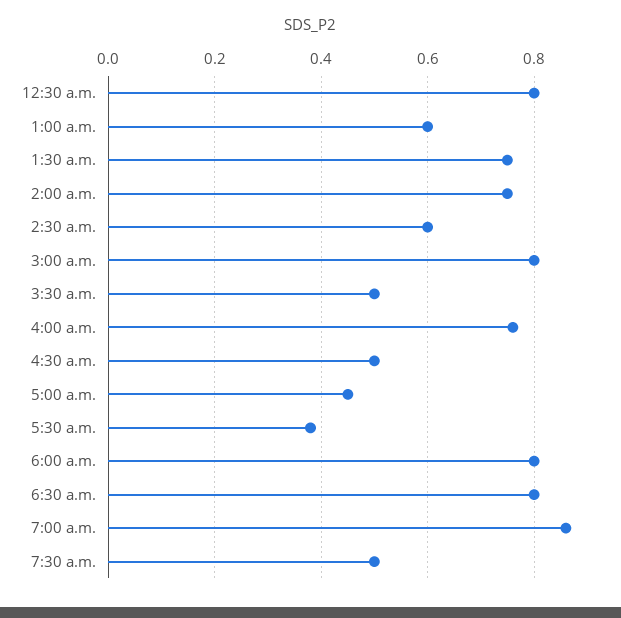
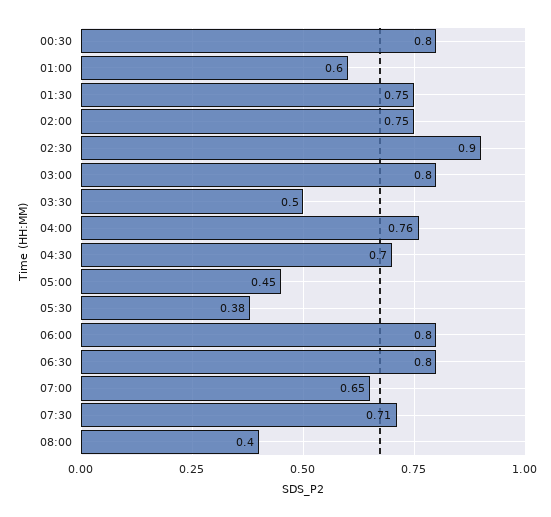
2:30 a.m.: 0.6 -> 0.9
4:30 a.m.: 0.5 -> 0.7
7:00 a.m.: 0.85 -> 0.65
7:30 a.m.: 0.5 -> 0.71
08:00: none -> 0.4

